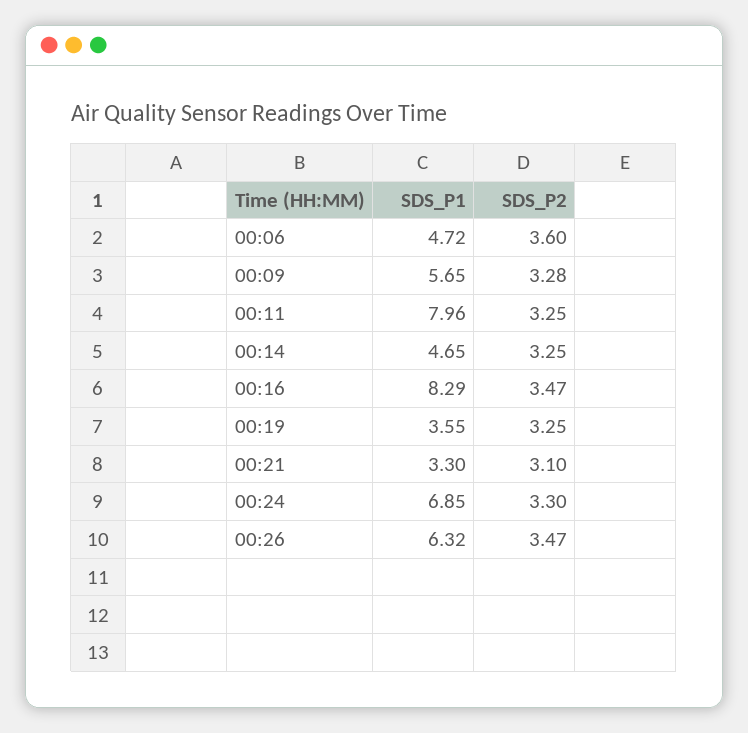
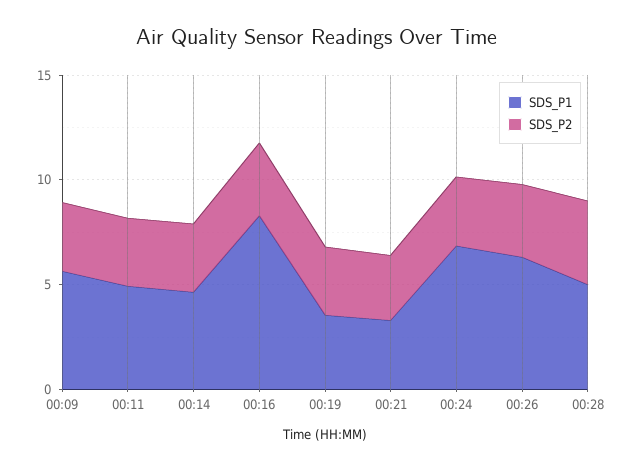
SDS_P1, 00:06: 4.72 -> none
SDS_P2, 00:06: 3.6 -> none
SDS_P1, 00:11: 7.96 -> 5
SDS_P1, 00:28: none -> 5
SDS_P2, 00:28: none -> 4

